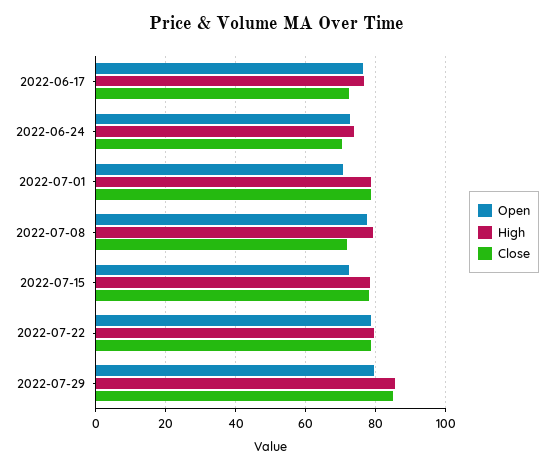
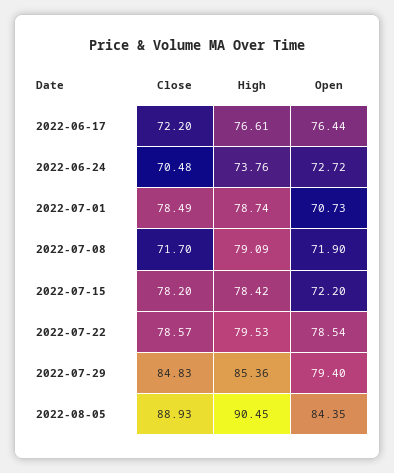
Open, 2022-07-08: 78 -> 71.9
Close, 2022-08-05: none -> 88.93
High, 2022-08-05: none -> 90.45
Open, 2022-08-05: none -> 84.35

